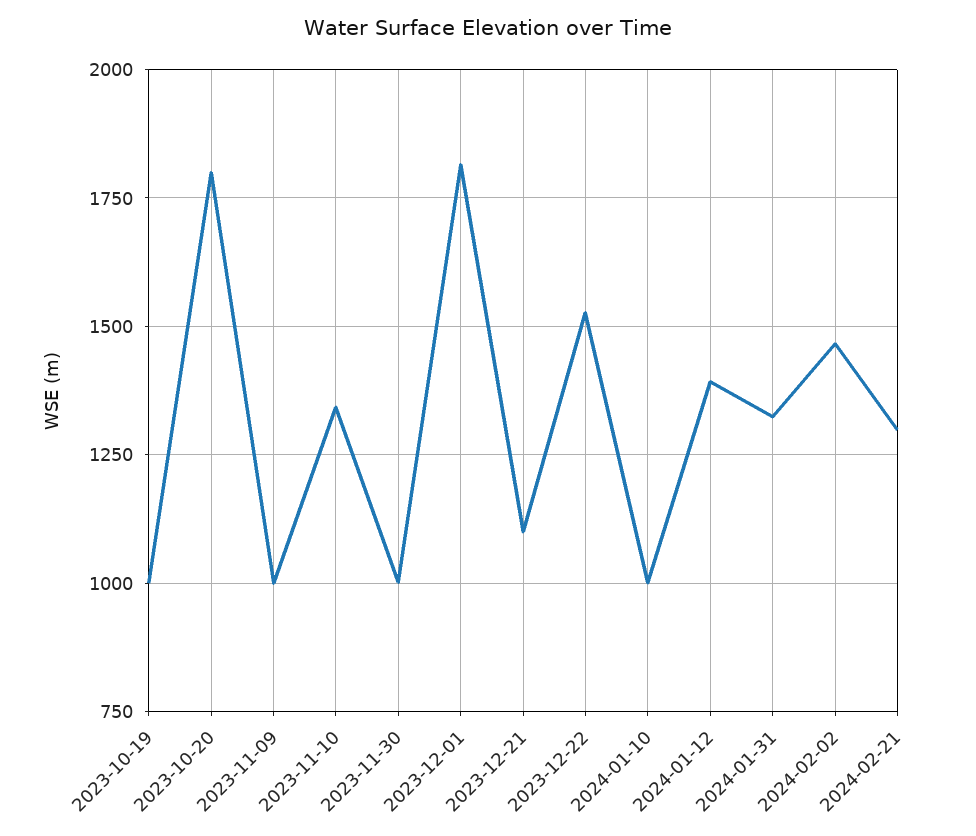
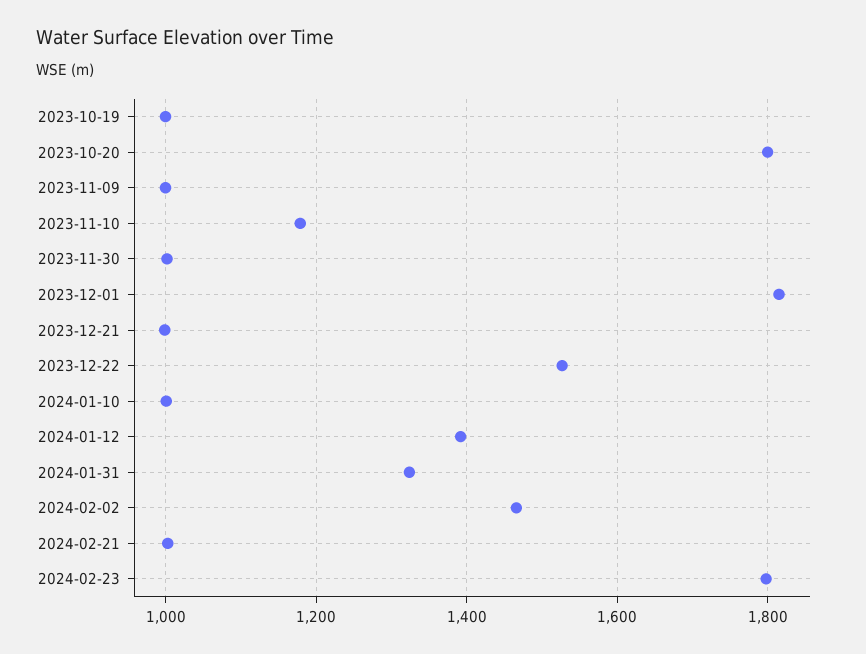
2023-11-10: 1350 -> 1180
2023-12-21: 1100 -> 1000
2024-02-21: 1300 -> 1000
2024-02-23: none -> 1800

